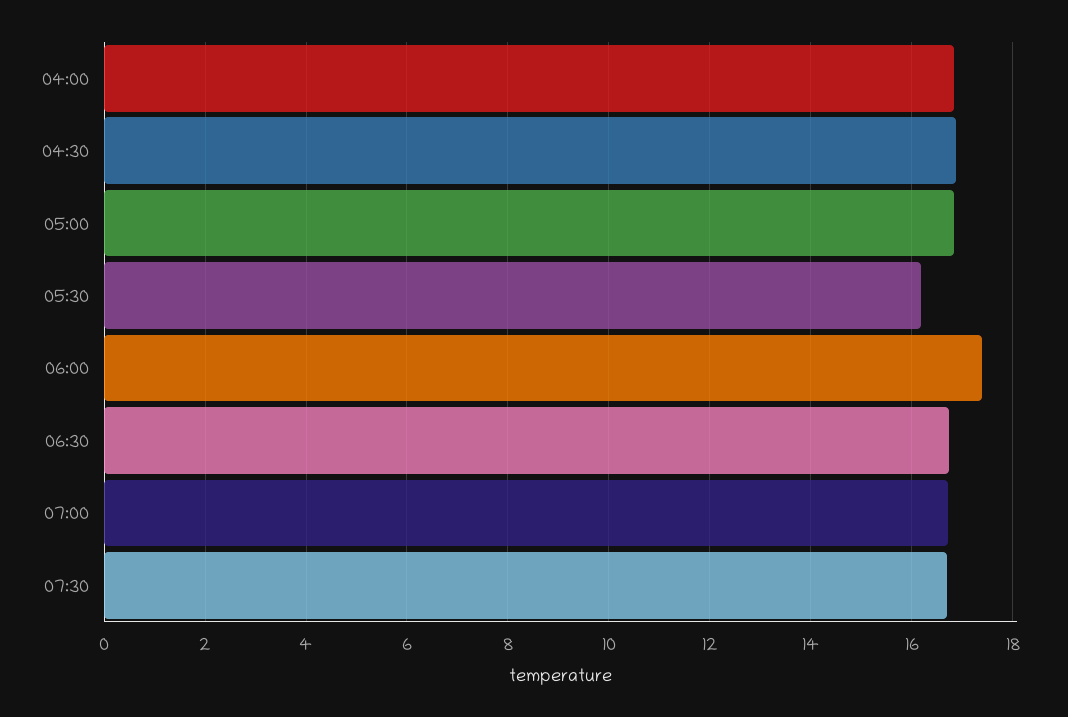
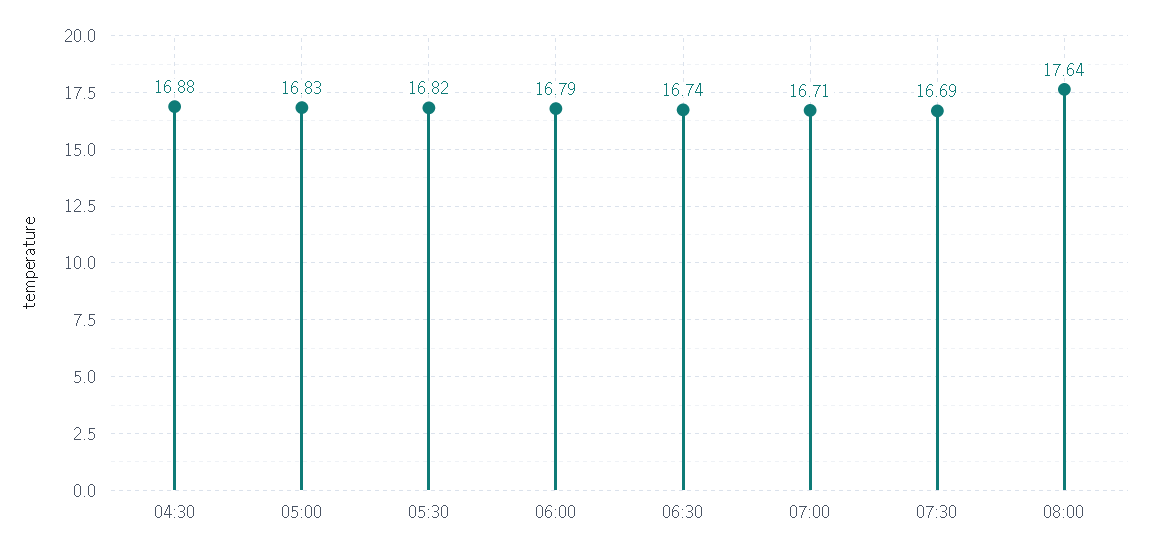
04:00: 16.8 -> none
05:30: 16.2 -> 16.82
06:00: 17.4 -> 16.79
08:00: none -> 17.64

